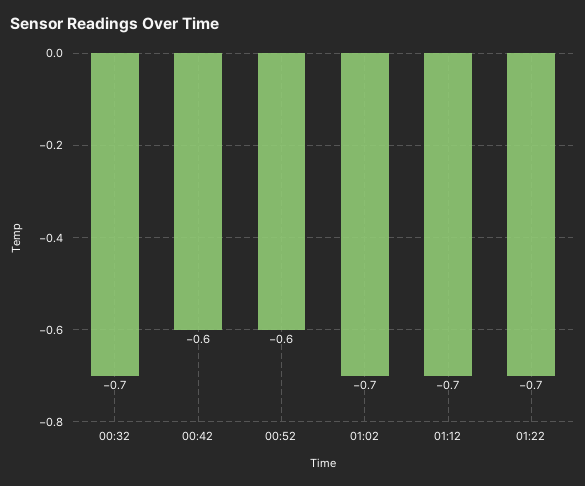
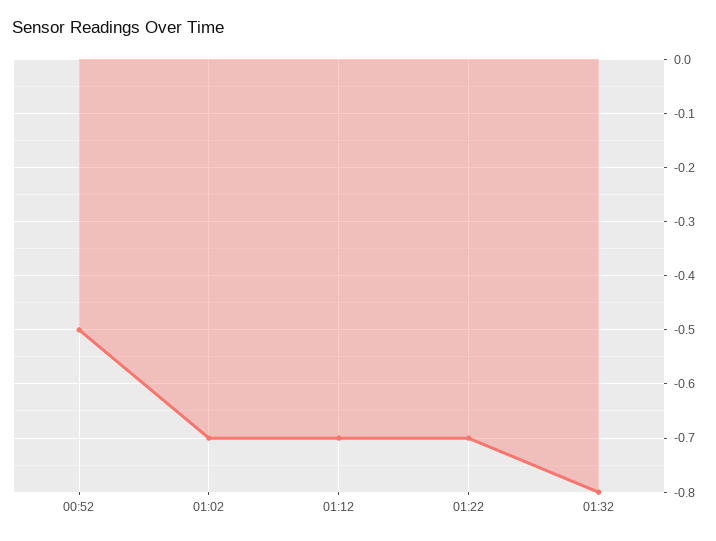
00:32: -0.7 -> none
00:42: -0.6 -> none
00:52: -0.6 -> -0.5
01:32: none -> -0.8

